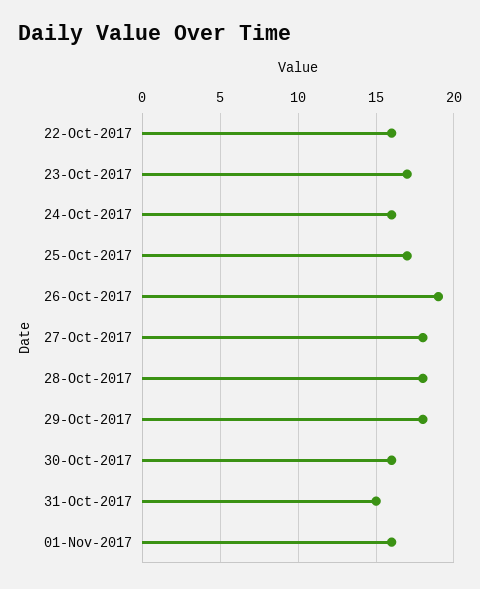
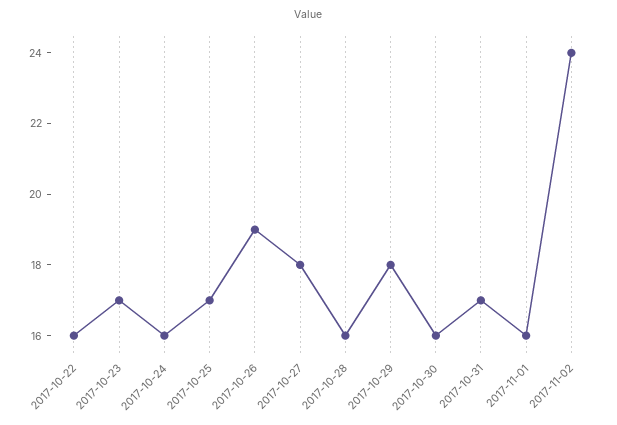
28-Oct-2017: 18 -> 16
31-Oct-2017: 15 -> 17
2017-11-02: none -> 24

